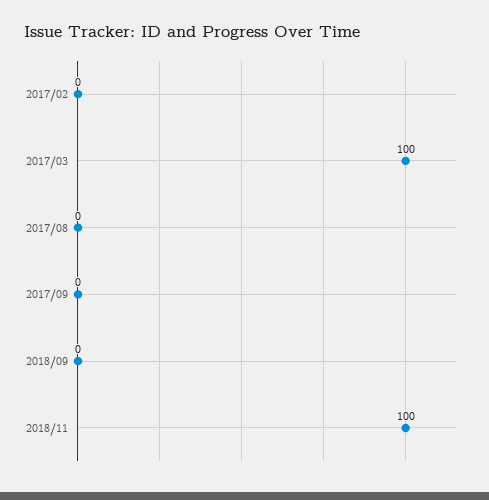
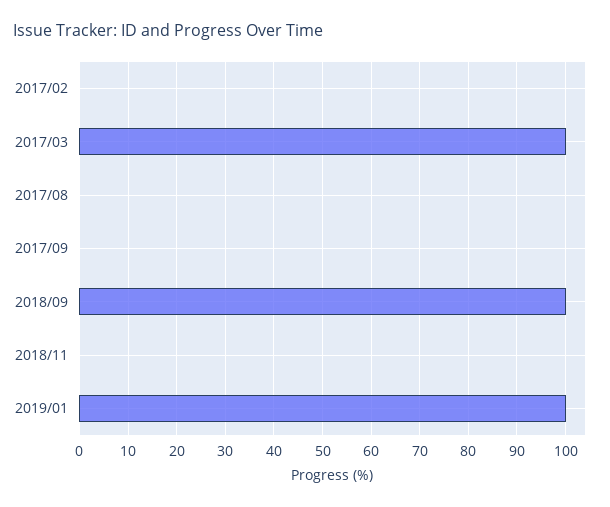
2018/09: 0 -> 100
2018/11: 100 -> 0
2019/01: none -> 100

